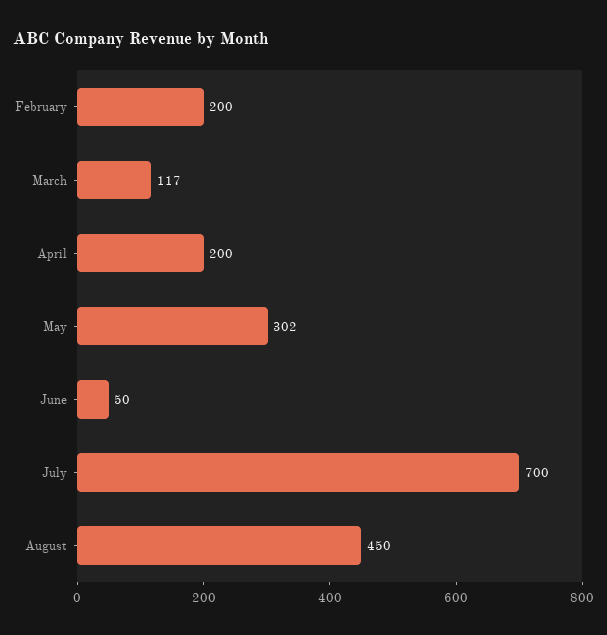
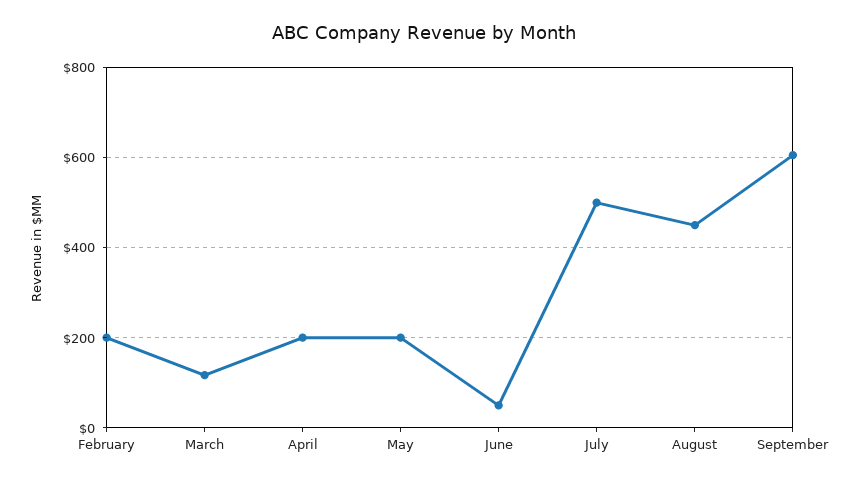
May: 302 -> 200
July: 700 -> 500
September: none -> 600

